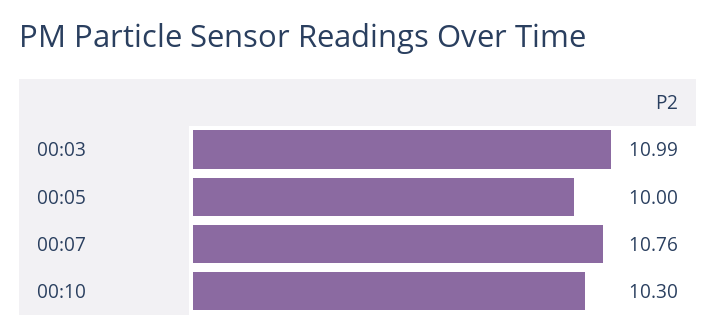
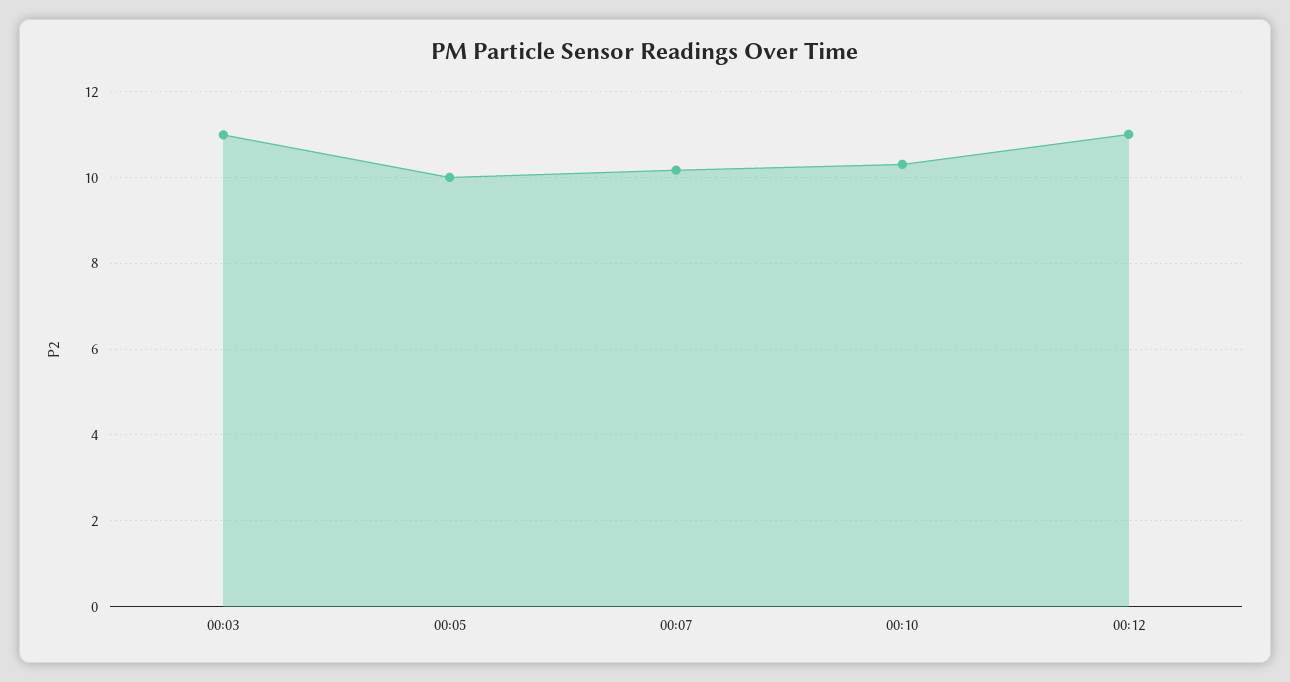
00:07: 10.76 -> 10.2
00:12: none -> 11

